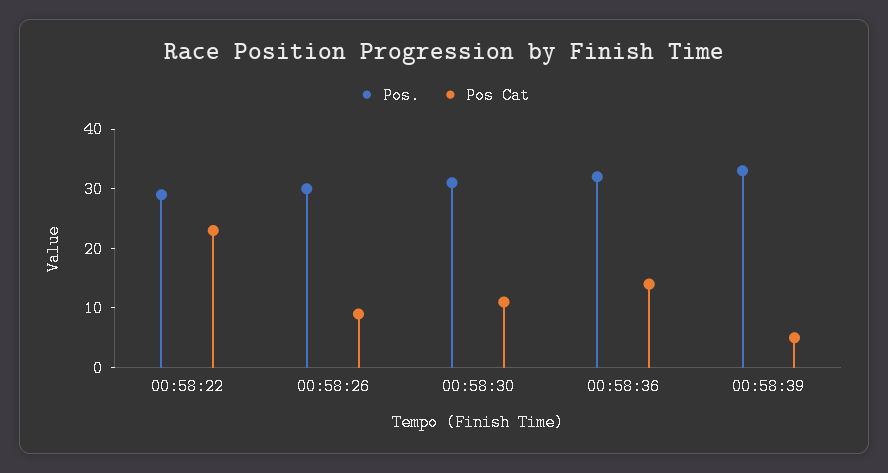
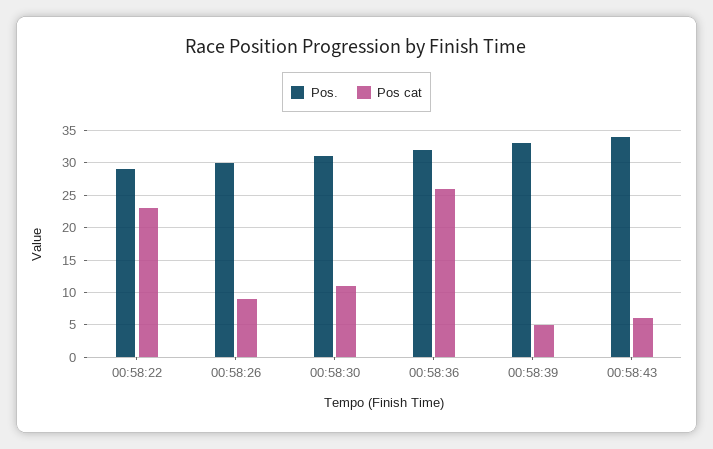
Pos Cat, 00:58:36: 15 -> 26
Pos., 00:58:43: none -> 34
Pos Cat, 00:58:43: none -> 6

